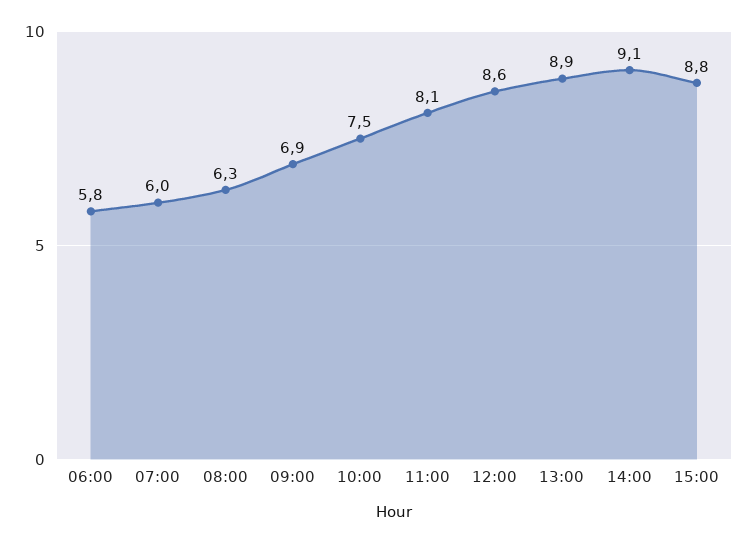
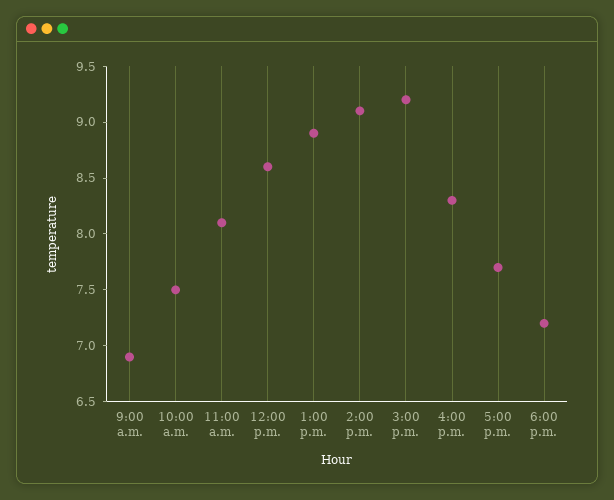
06:00: 5.8 -> none
07:00: 6 -> none
08:00: 6.3 -> none
15:00: 8.8 -> 9.2
4:00 p.m.: none -> 8.3
5:00 p.m.: none -> 7.7
6:00 p.m.: none -> 7.2

